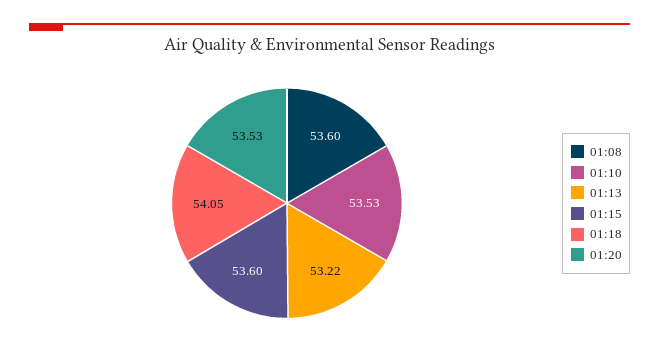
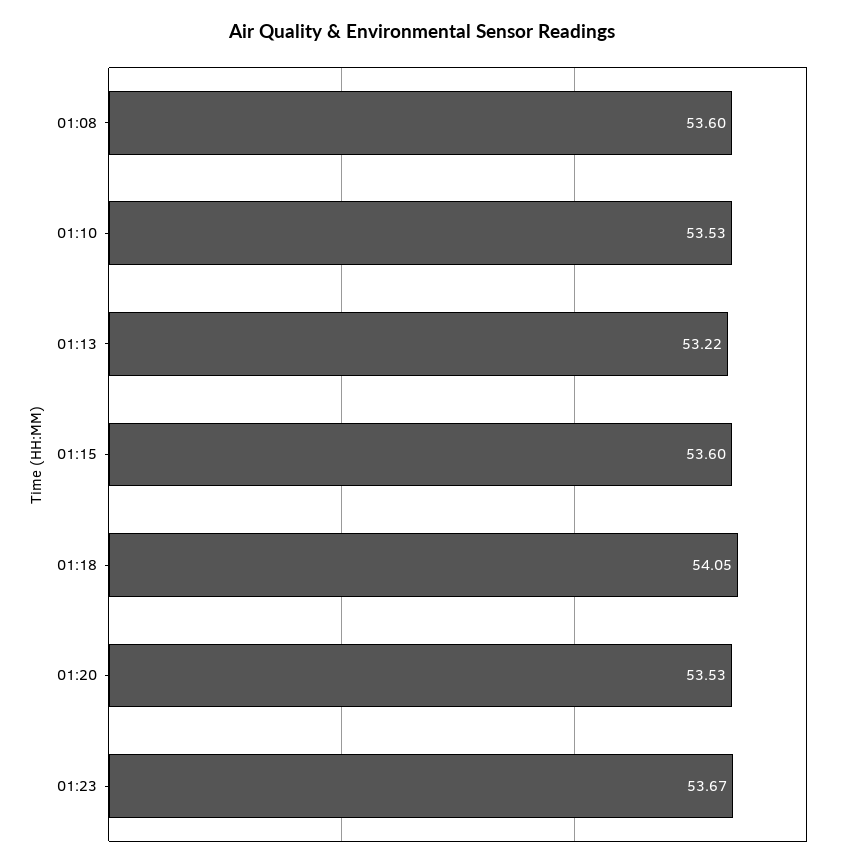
01:23: none -> 53.67

